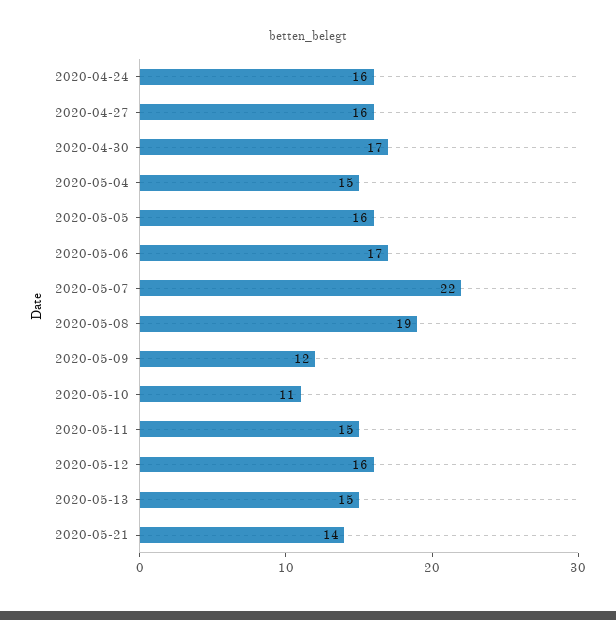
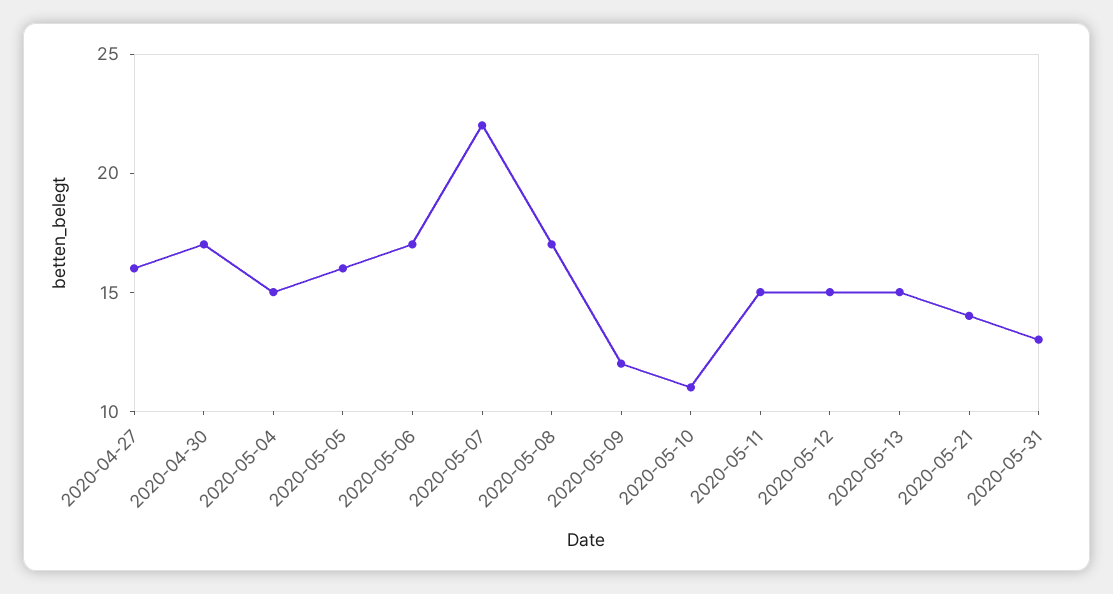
2020-04-24: 16 -> none
2020-05-08: 19 -> 17
2020-05-12: 16 -> 15
2020-05-31: none -> 13

